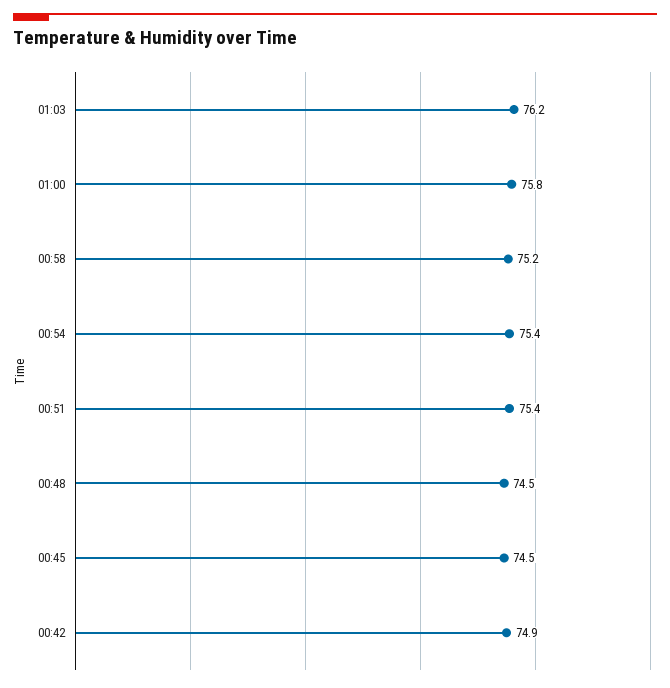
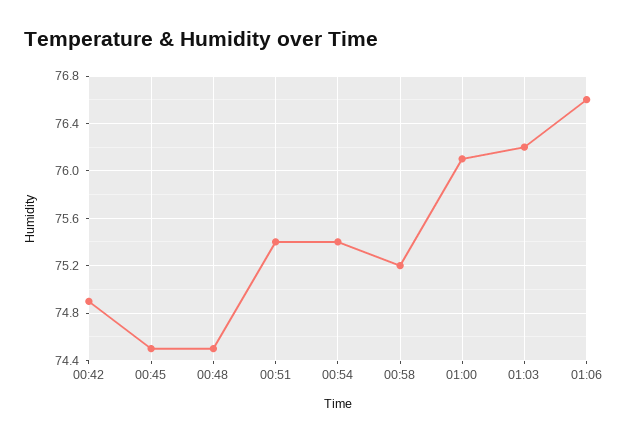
01:00: 75.8 -> 76.1
01:06: none -> 76.6

